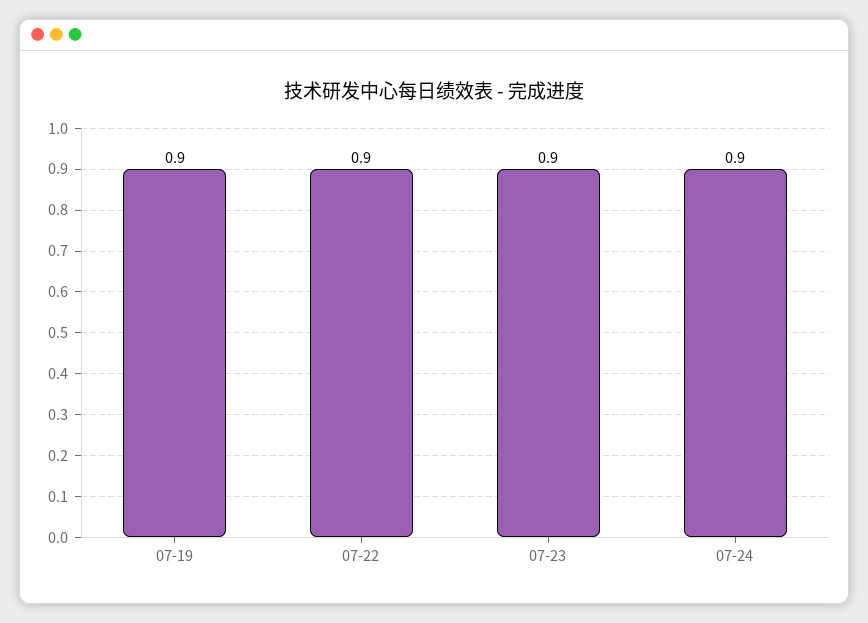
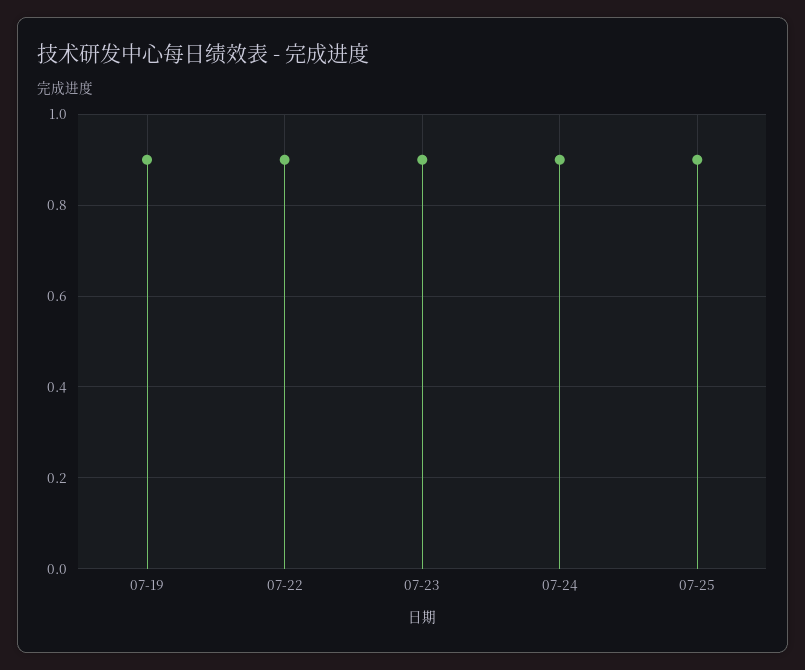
07-25: none -> 0.9

